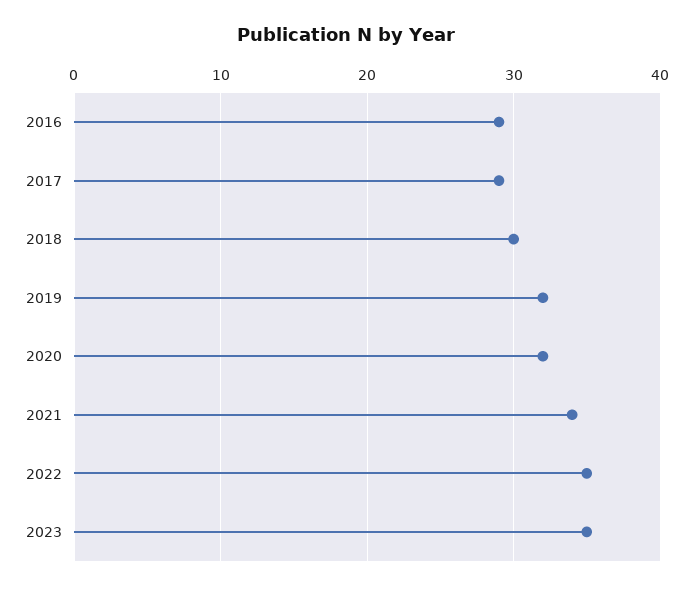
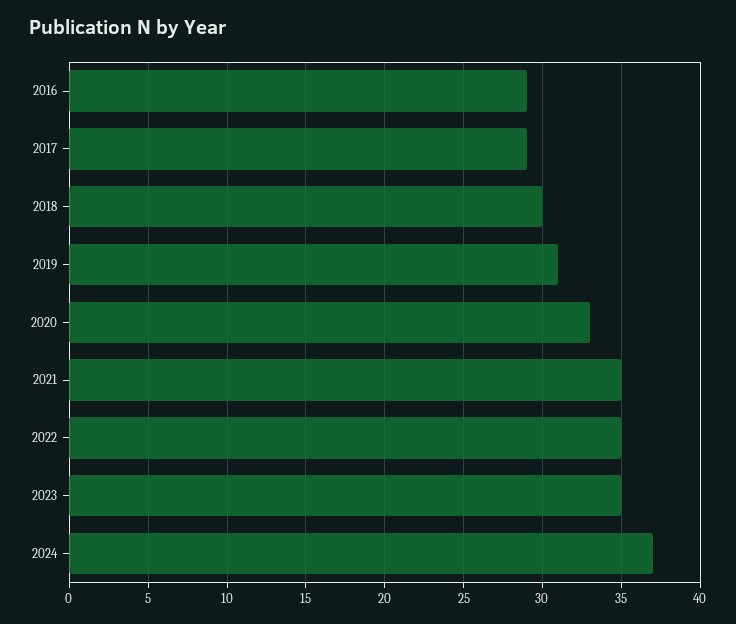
2019: 32 -> 31
2020: 32 -> 33
2021: 34 -> 35
2024: none -> 37

